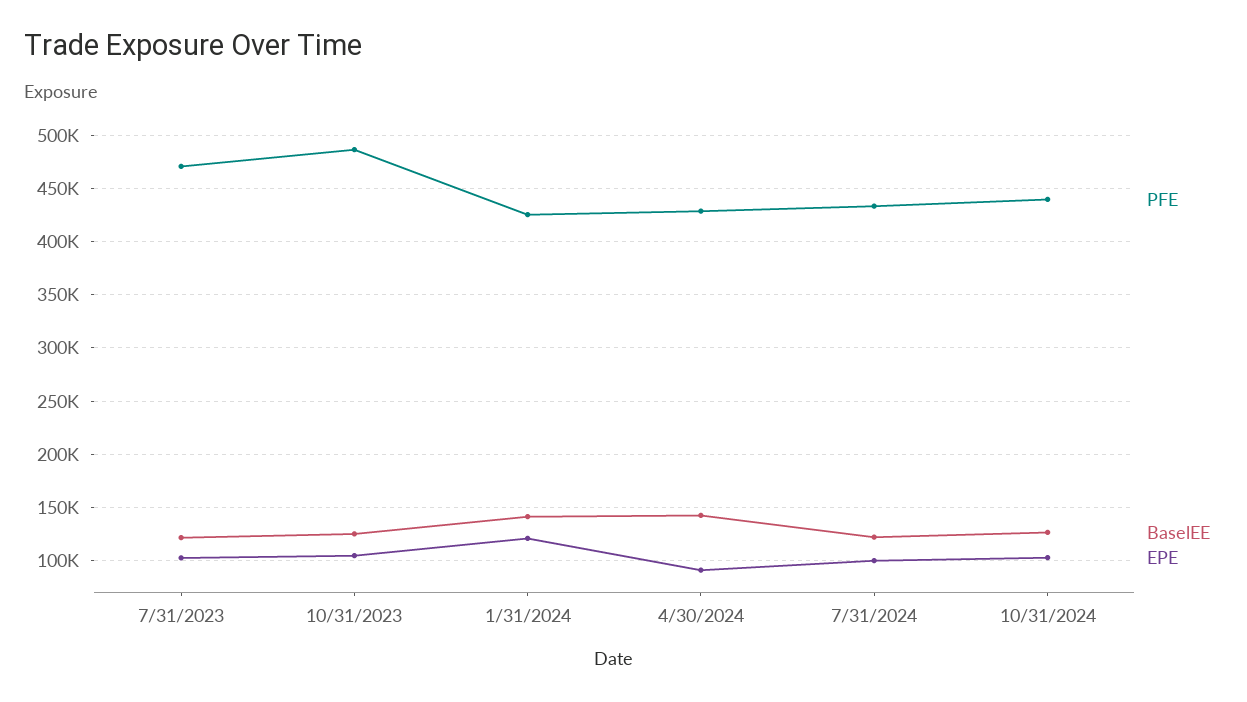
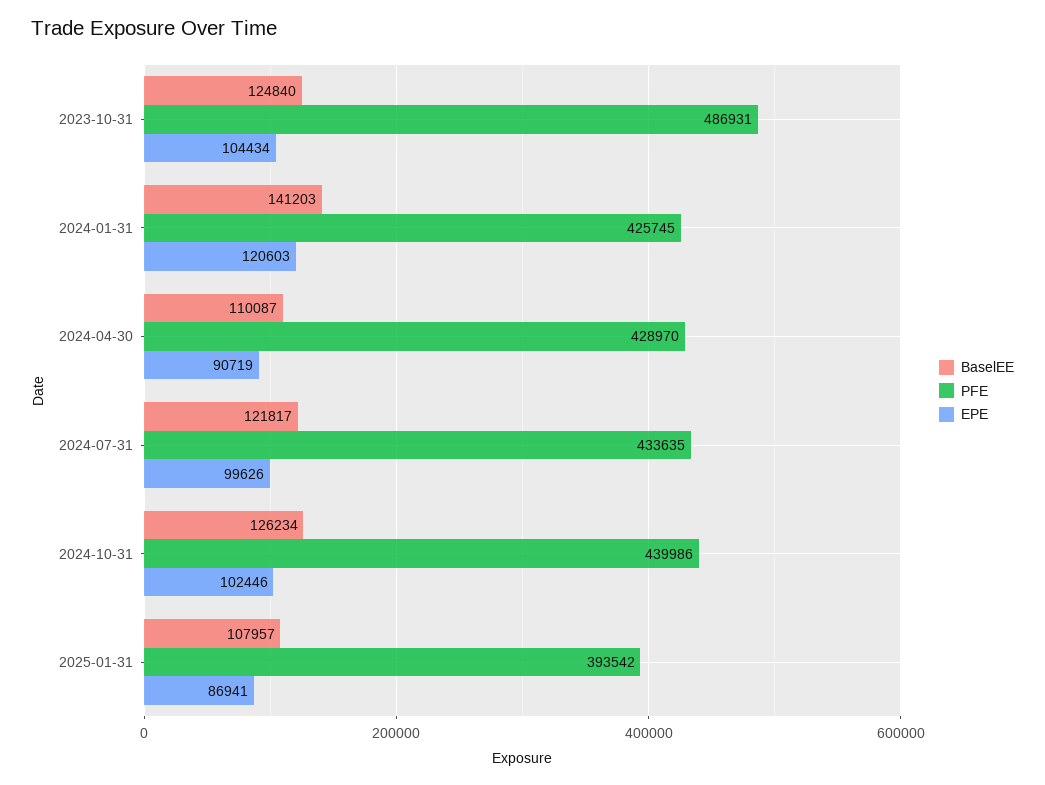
PFE, 7/31/2023: 470000 -> none
BaselEE, 7/31/2023: 120000 -> none
EPE, 7/31/2023: 100000 -> none
BaselEE, 4/30/2024: 140000 -> 110087
BaselEE, 2025-01-31: none -> 107957
PFE, 2025-01-31: none -> 393542
EPE, 2025-01-31: none -> 86941

